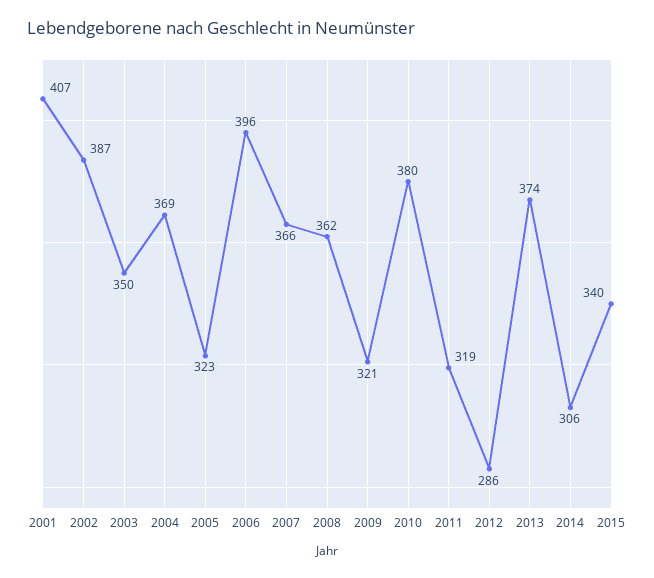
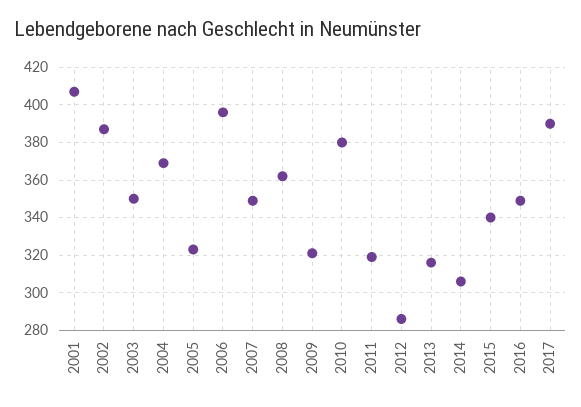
2007: 366 -> 350
2013: 374 -> 315
2016: none -> 350
2017: none -> 390

